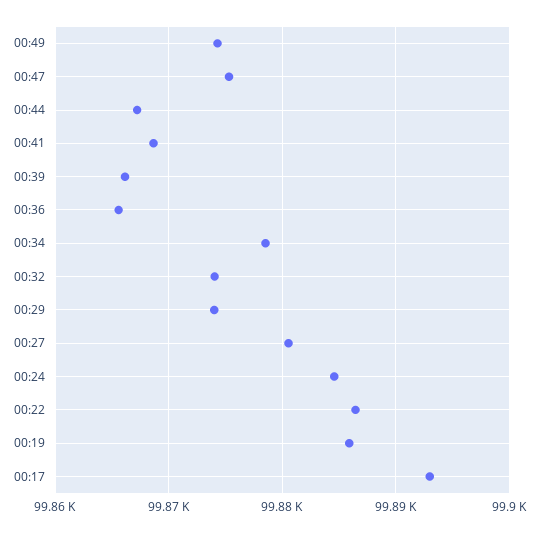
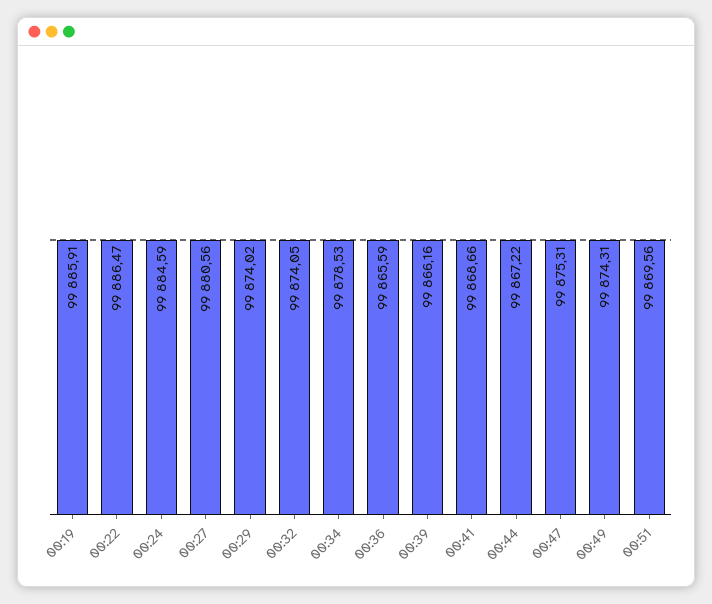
00:17: 99893 -> none
00:51: none -> 99869.56

